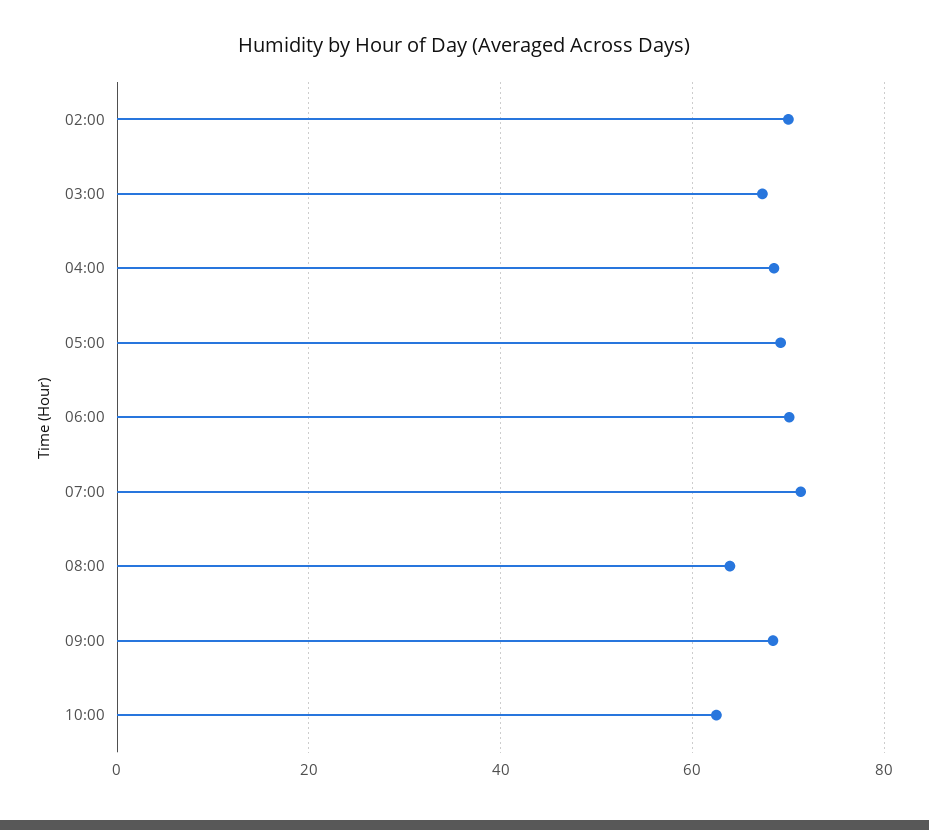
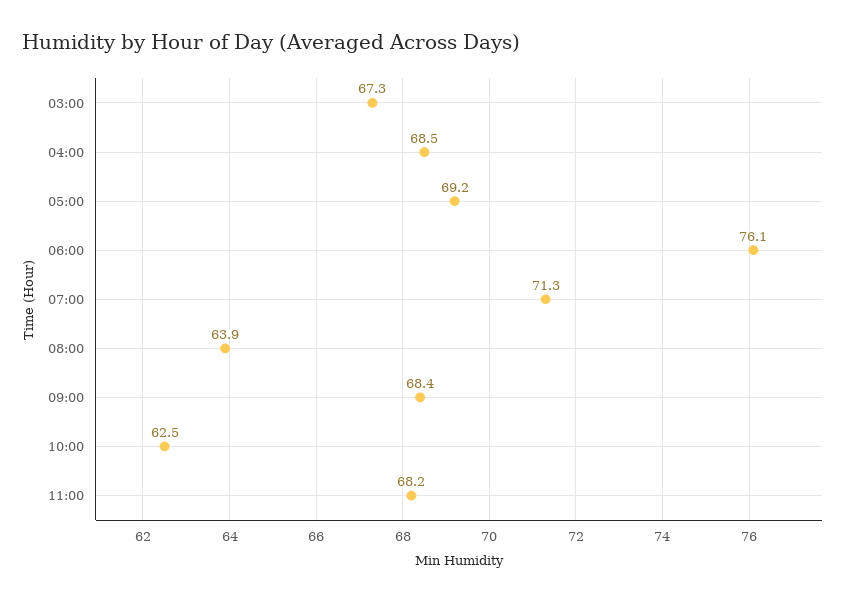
02:00: 70 -> none
06:00: 70 -> 76.1
11:00: none -> 68.2

